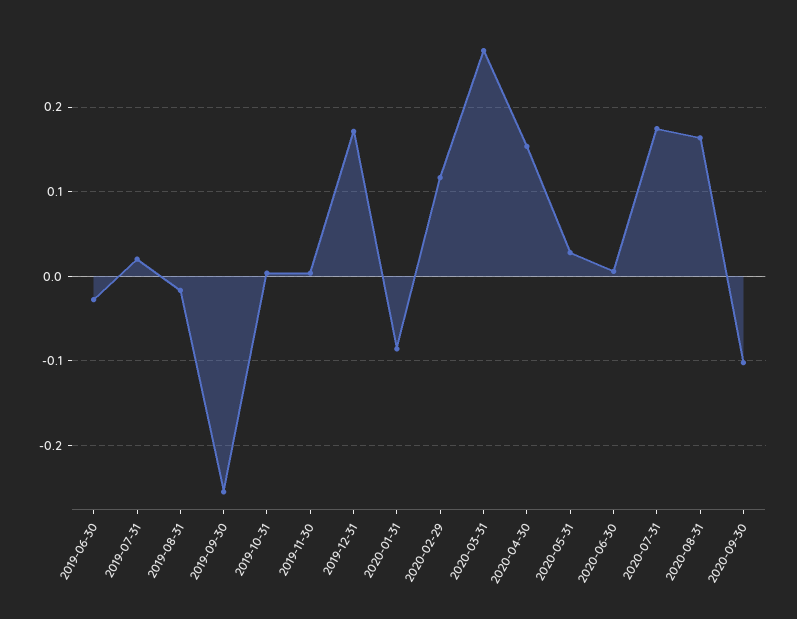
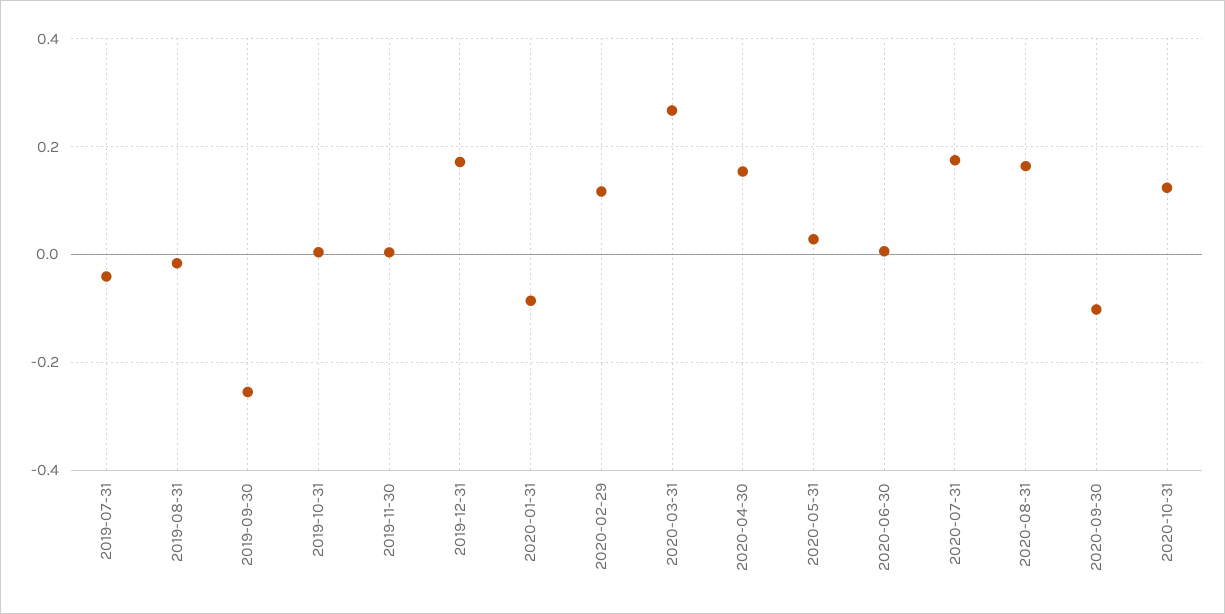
2019-06-30: -0.03 -> none
2019-07-31: 0.02 -> -0.04
2020-10-31: none -> 0.12

